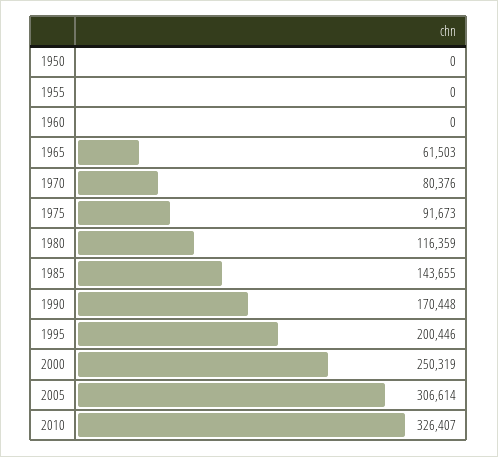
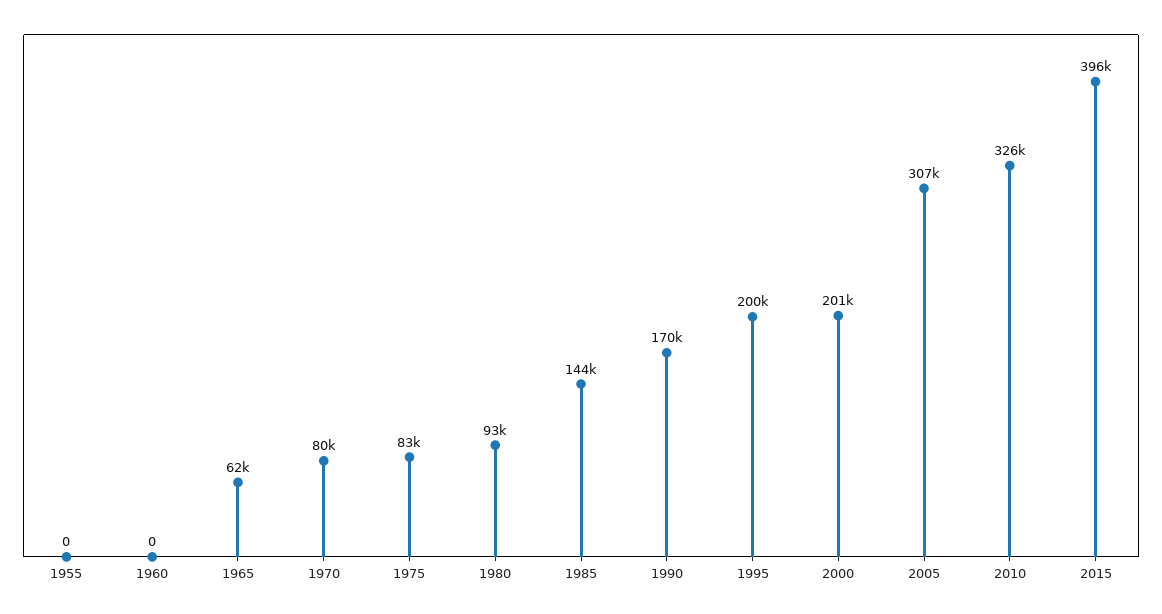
1950: 0 -> none
1975: 91673 -> 83000
1980: 116359 -> 93000
2000: 250319 -> 201000
2015: none -> 396000

